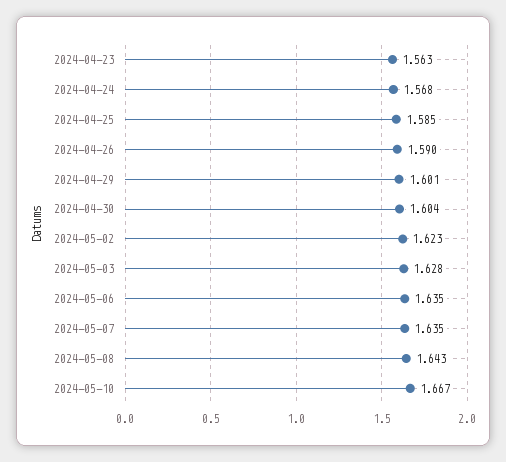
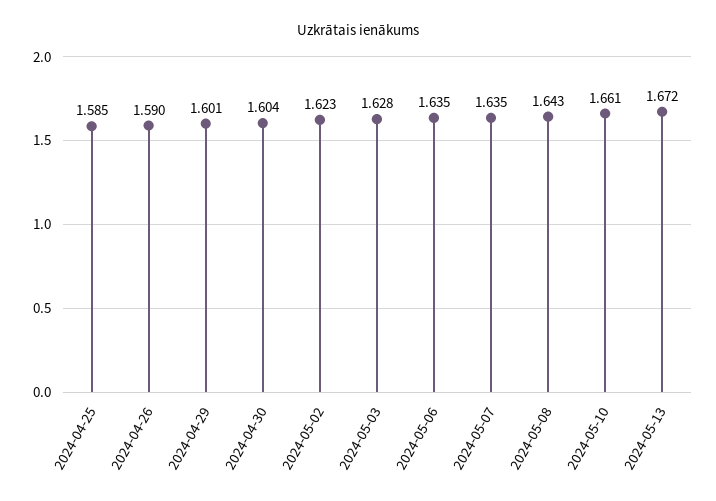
2024-04-23: 1.563 -> none
2024-04-24: 1.568 -> none
2024-05-10: 1.667 -> 1.661
2024-05-13: none -> 1.672

